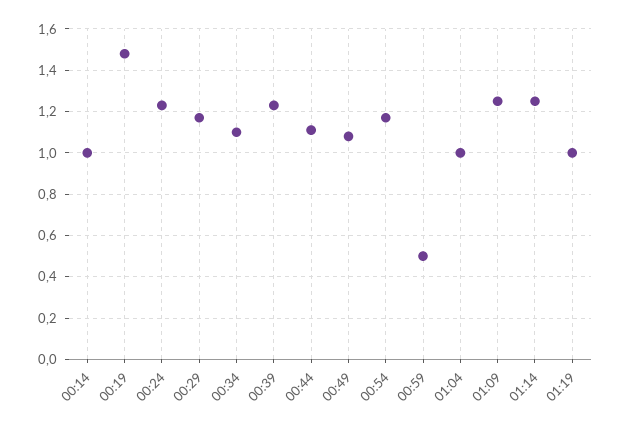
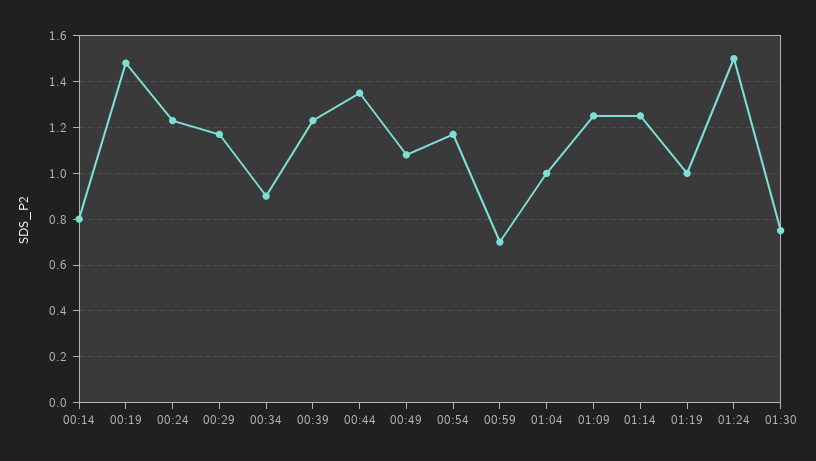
00:14: 1 -> 0.8
00:34: 1.1 -> 0.9
00:44: 1.1 -> 1.35
00:59: 0.5 -> 0.7
01:24: none -> 1.5
01:30: none -> 0.75

